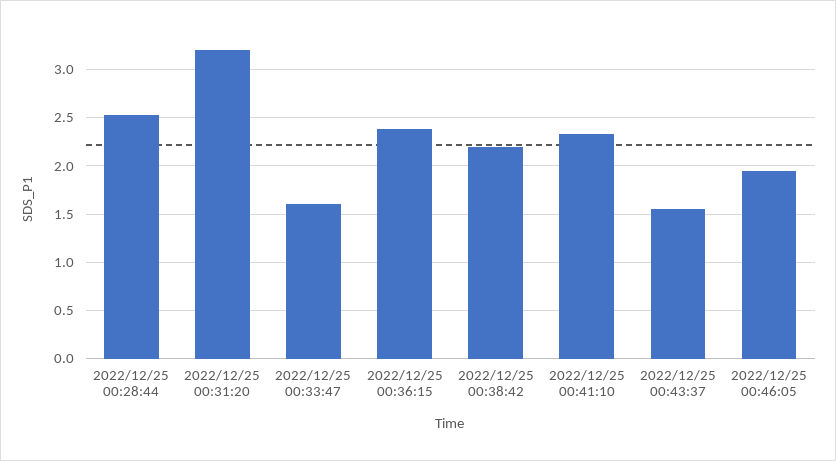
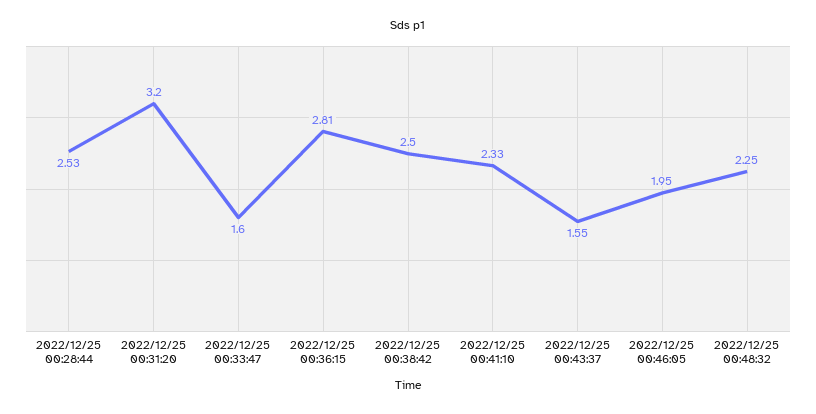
2022/12/25 00:36:15: 2.4 -> 2.81
2022/12/25 00:38:42: 2.2 -> 2.5
2022/12/25 00:48:32: none -> 2.25

